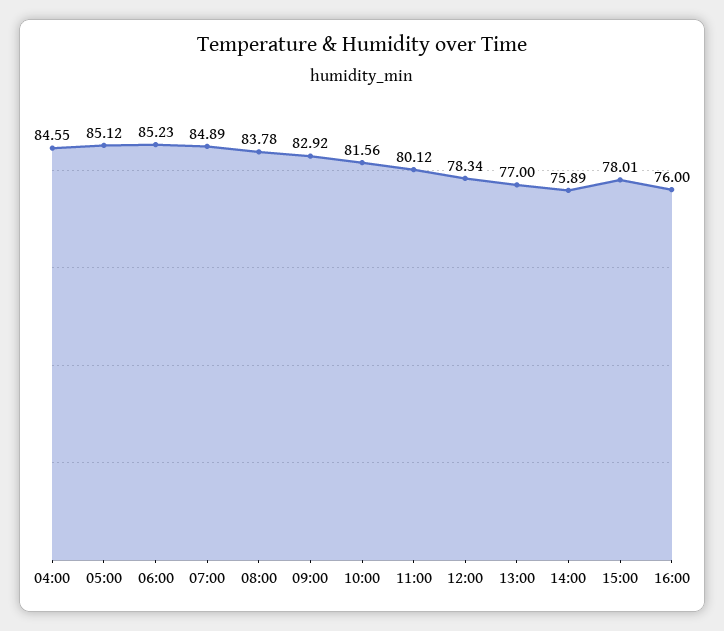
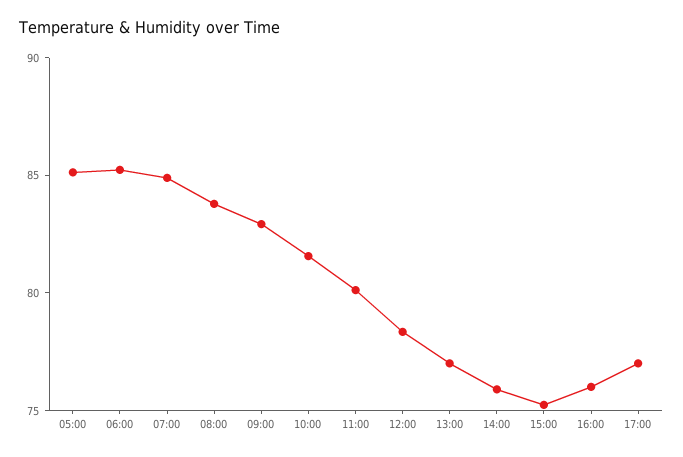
04:00: 84.55 -> none
15:00: 78.01 -> 75
17:00: none -> 77

